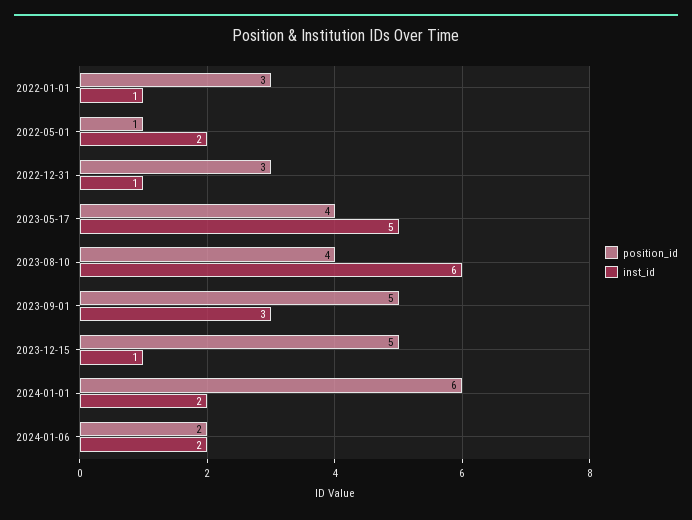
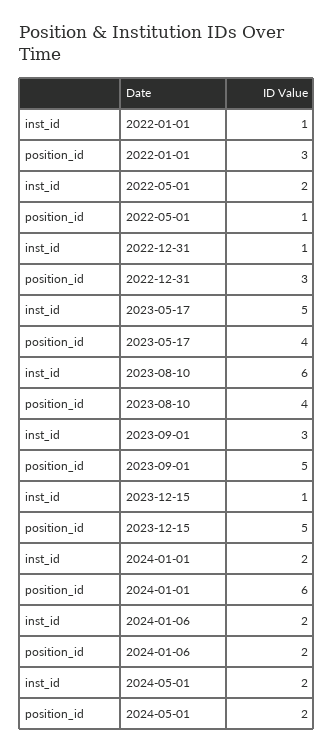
inst_id, 2024-05-01: none -> 2
position_id, 2024-05-01: none -> 2

